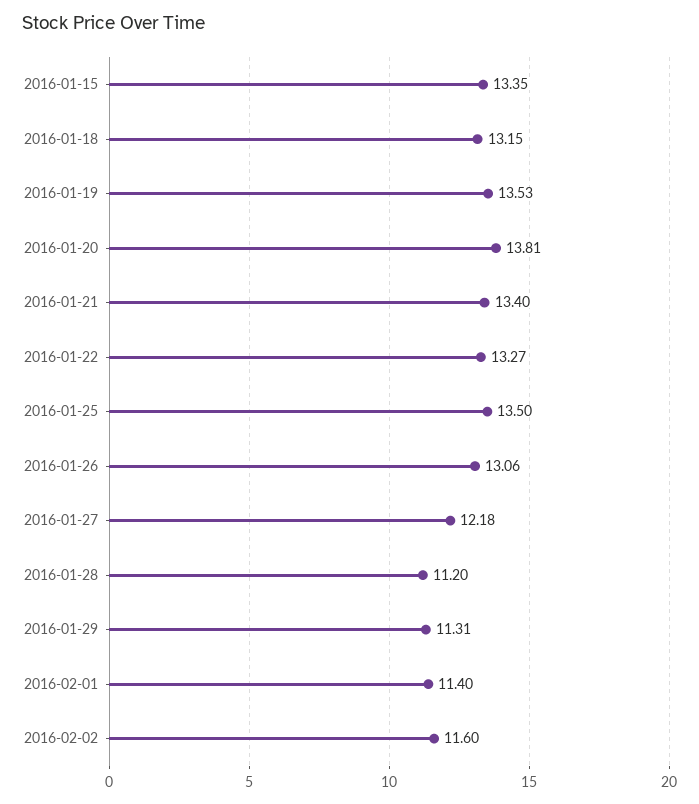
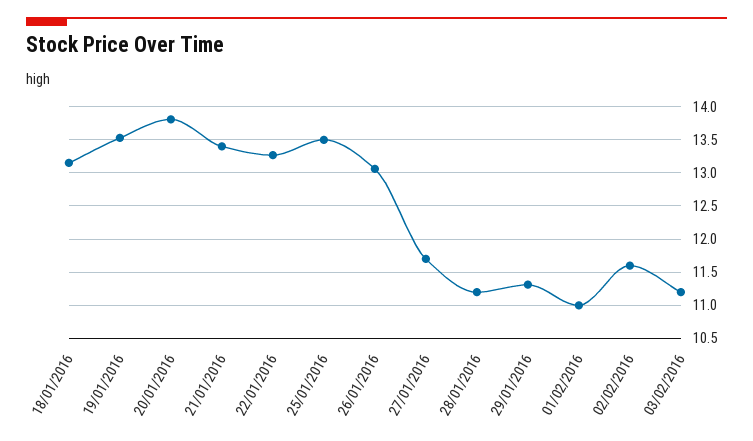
2016-01-15: 13.35 -> none
2016-01-27: 12.18 -> 11.7
2016-02-01: 11.4 -> 11
03/02/2016: none -> 11.2

